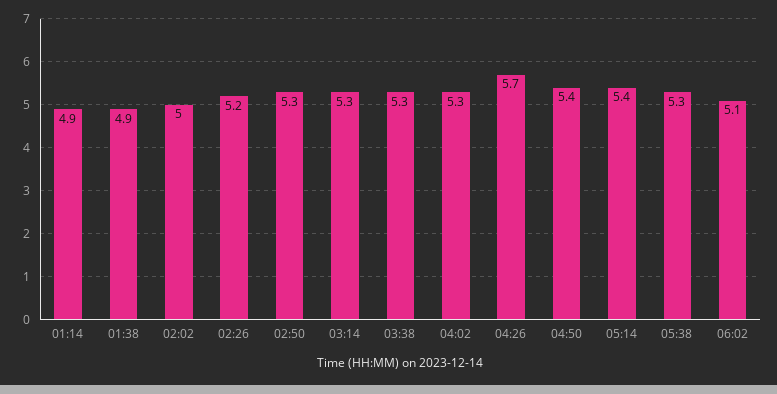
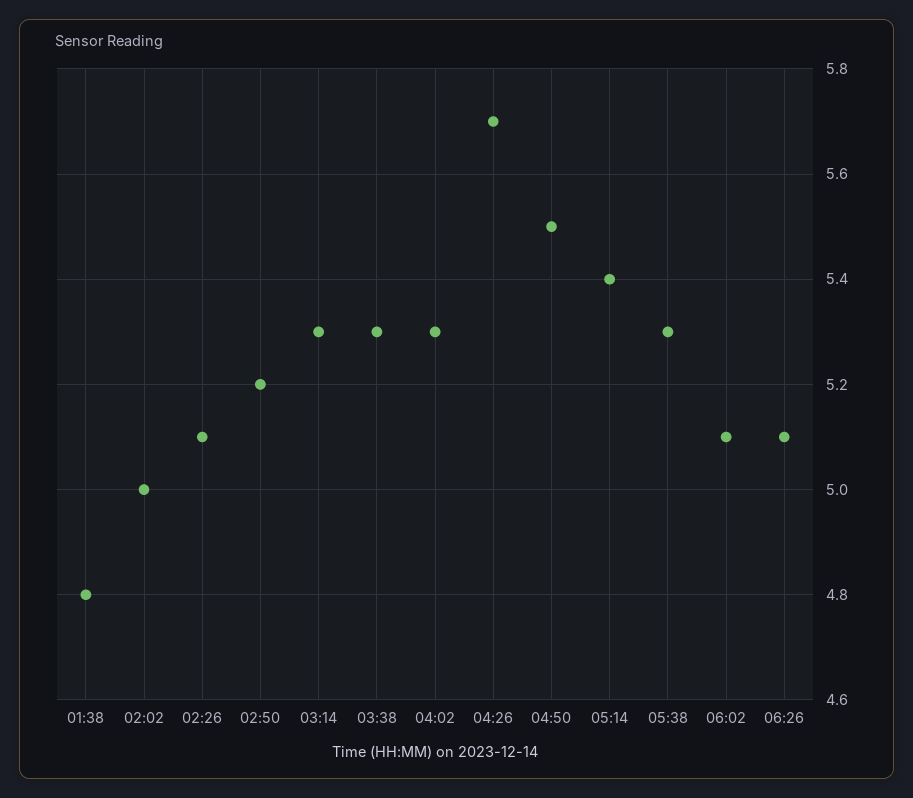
01:14: 4.9 -> none
01:38: 4.9 -> 4.8
02:26: 5.2 -> 5.1
02:50: 5.3 -> 5.2
04:50: 5.4 -> 5.5
06:26: none -> 5.1

